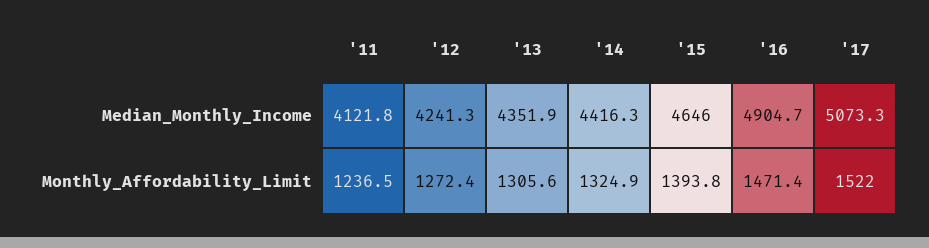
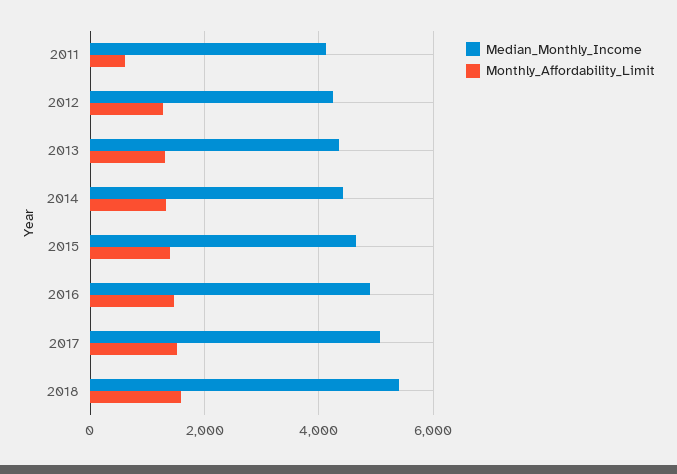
Monthly_Affordability_Limit, '11: 1236.5 -> 600
Median_Monthly_Income, 2018: none -> 5400
Monthly_Affordability_Limit, 2018: none -> 1600

